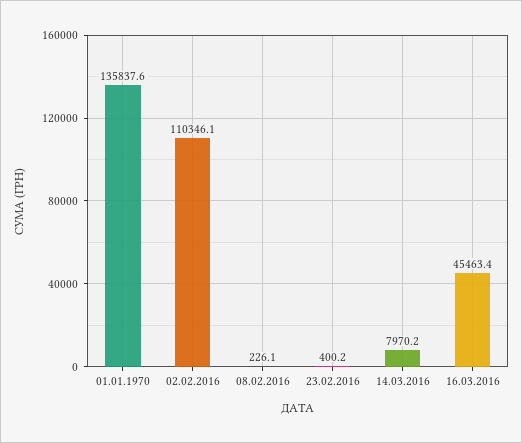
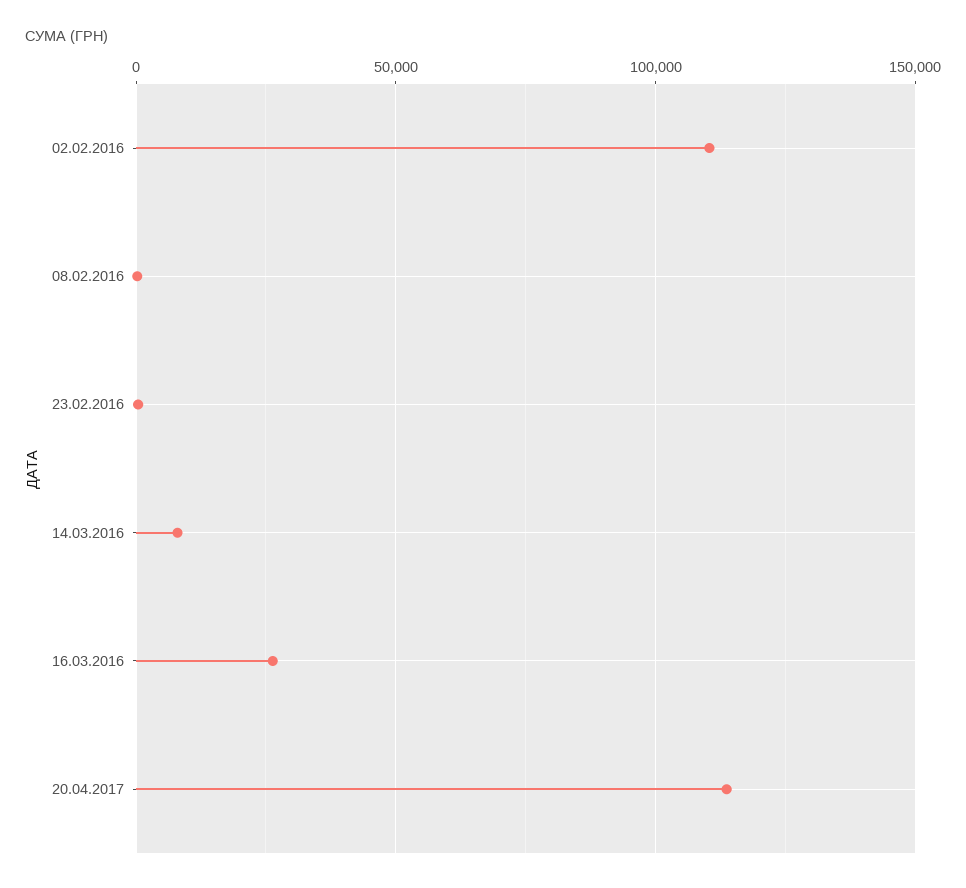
01.01.1970: 135837.6 -> none
16.03.2016: 45463.4 -> 25000
20.04.2017: none -> 115000

